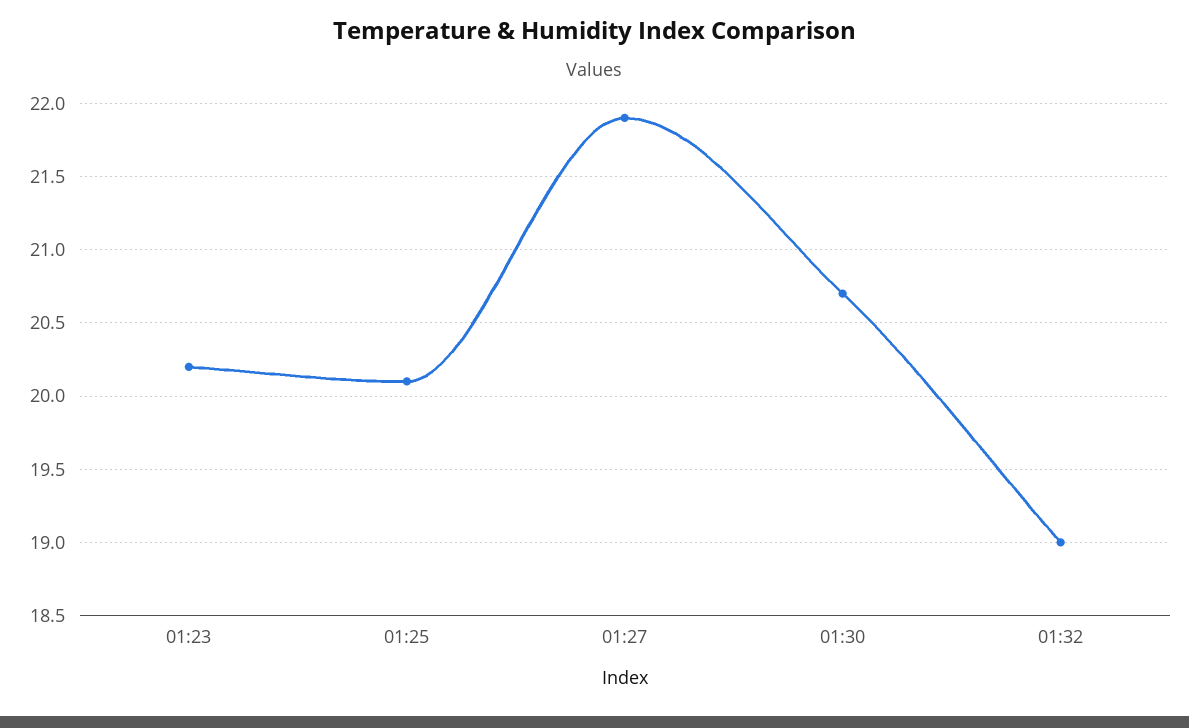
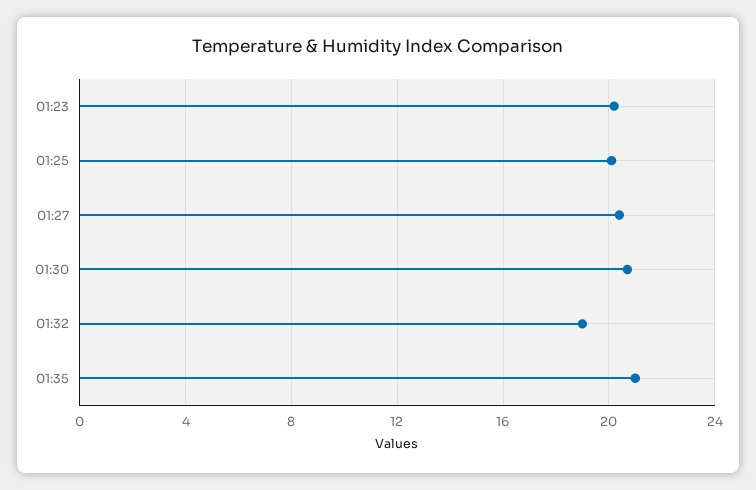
01:27: 21.9 -> 20.5
01:35: none -> 21

